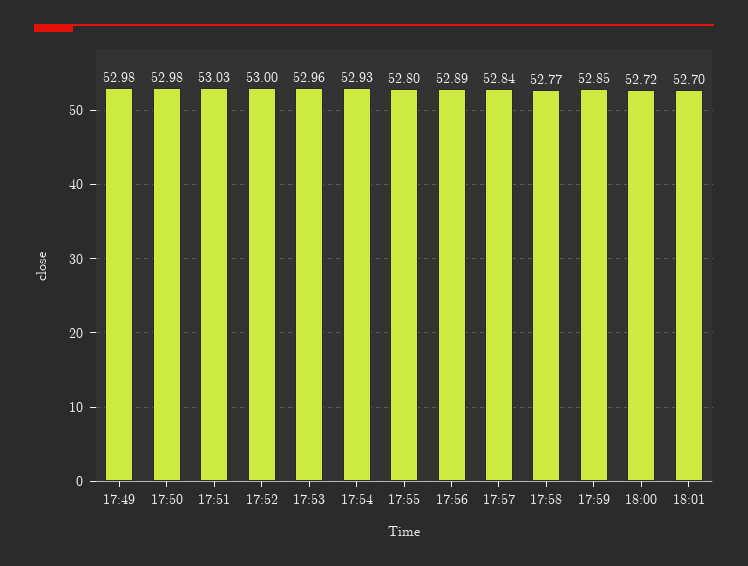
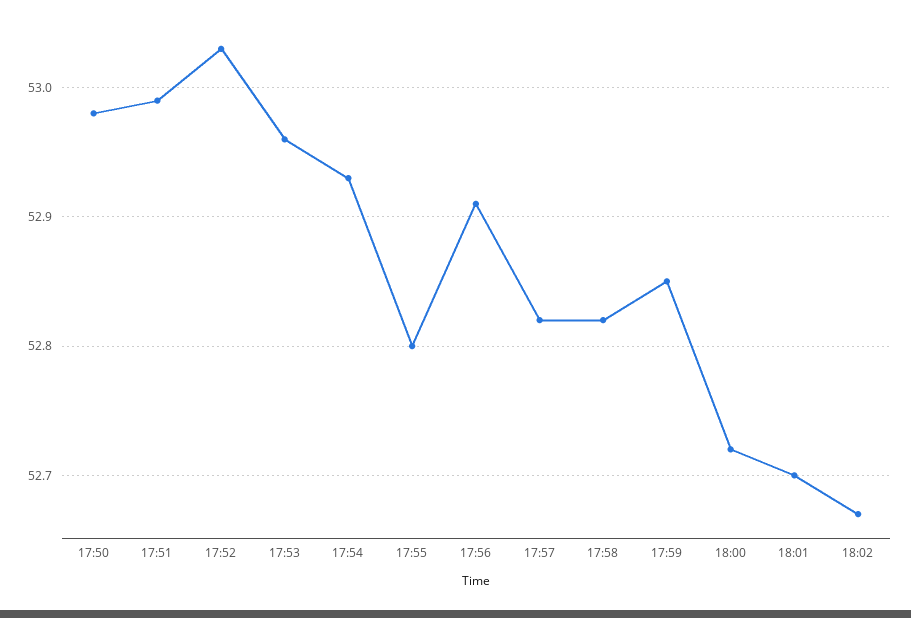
17:49: 52.98 -> none
17:51: 53.03 -> 52.99
17:52: 53 -> 53.03
17:56: 52.89 -> 52.91
17:57: 52.84 -> 52.82
17:58: 52.77 -> 52.82
18:02: none -> 52.67

